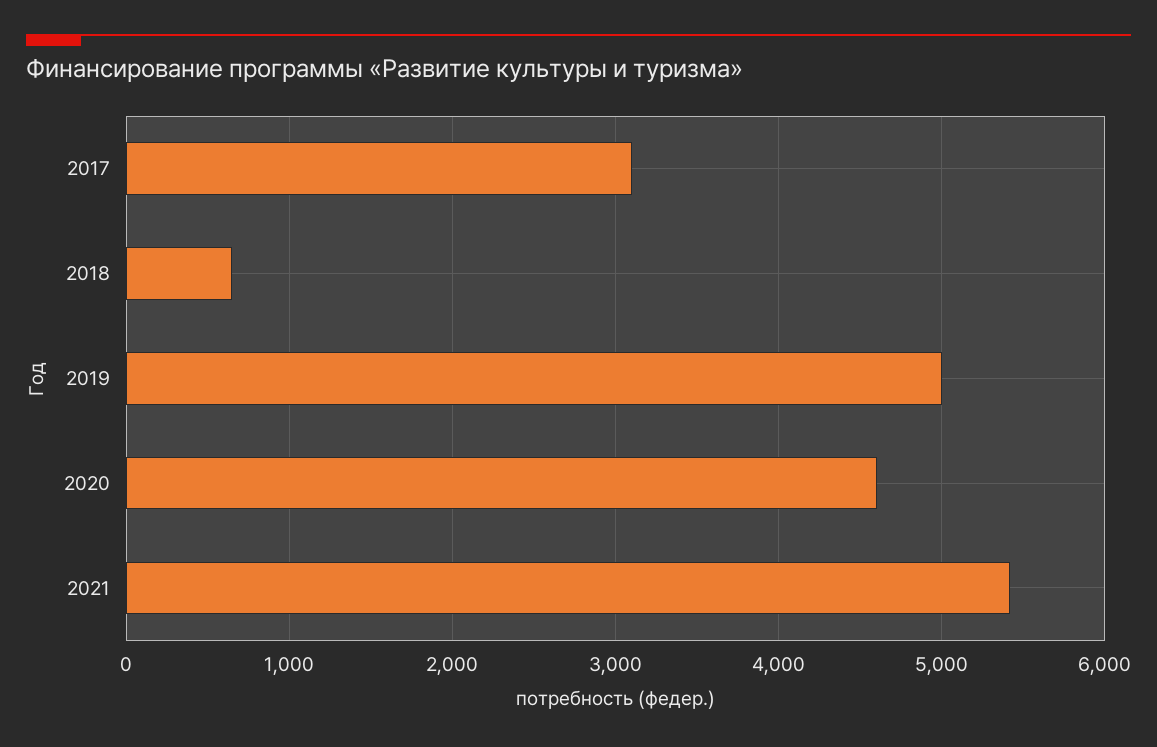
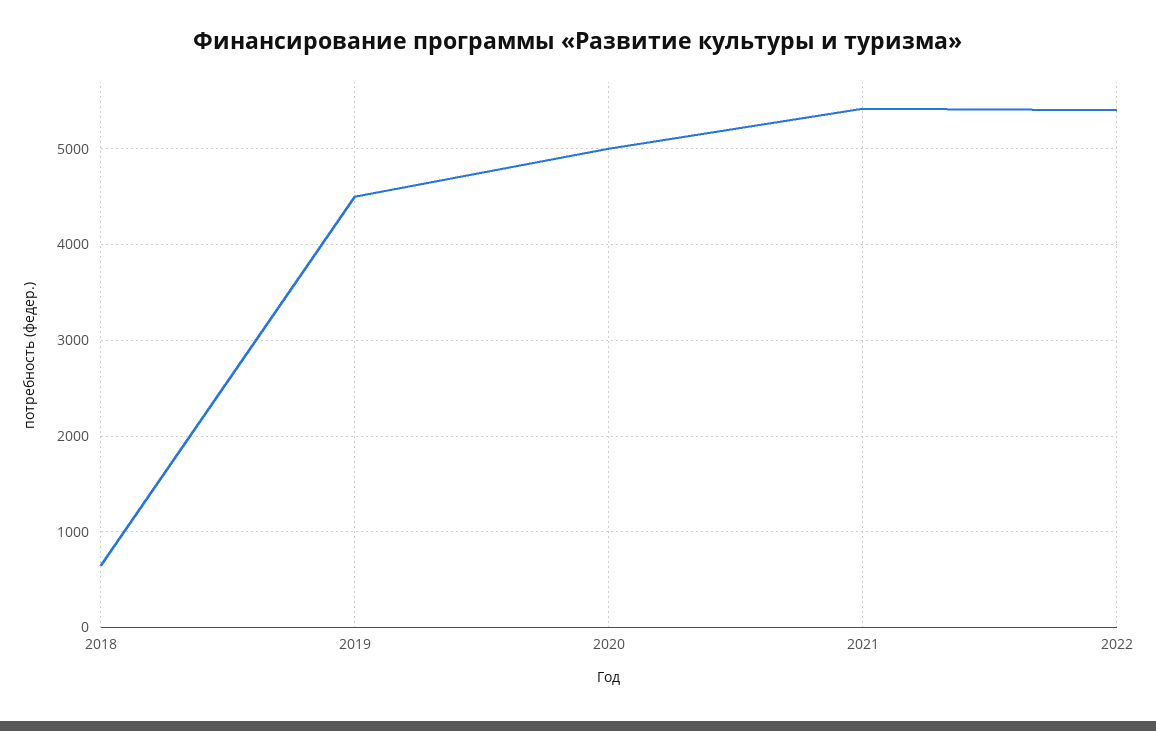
2017: 3100 -> none
2019: 5000 -> 4500
2020: 4600 -> 5000
2022: none -> 5400

